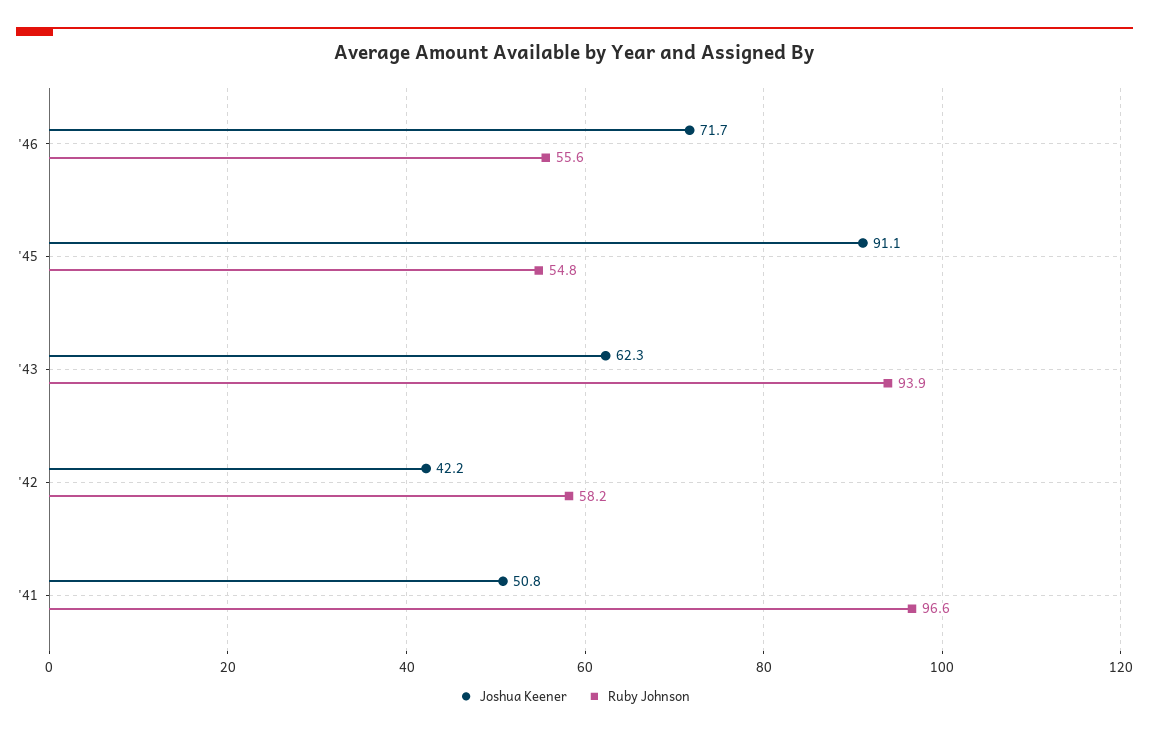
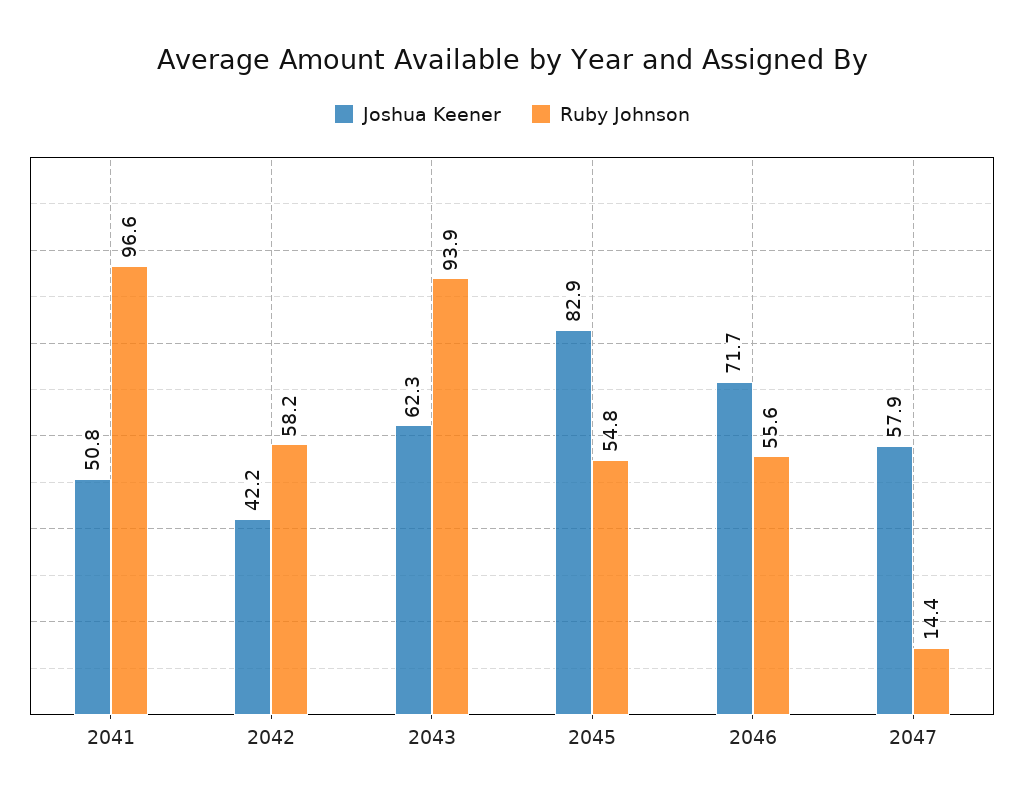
Joshua Keener, '45: 91.1 -> 82.9
Joshua Keener, 2047: none -> 57.9
Ruby Johnson, 2047: none -> 14.4

